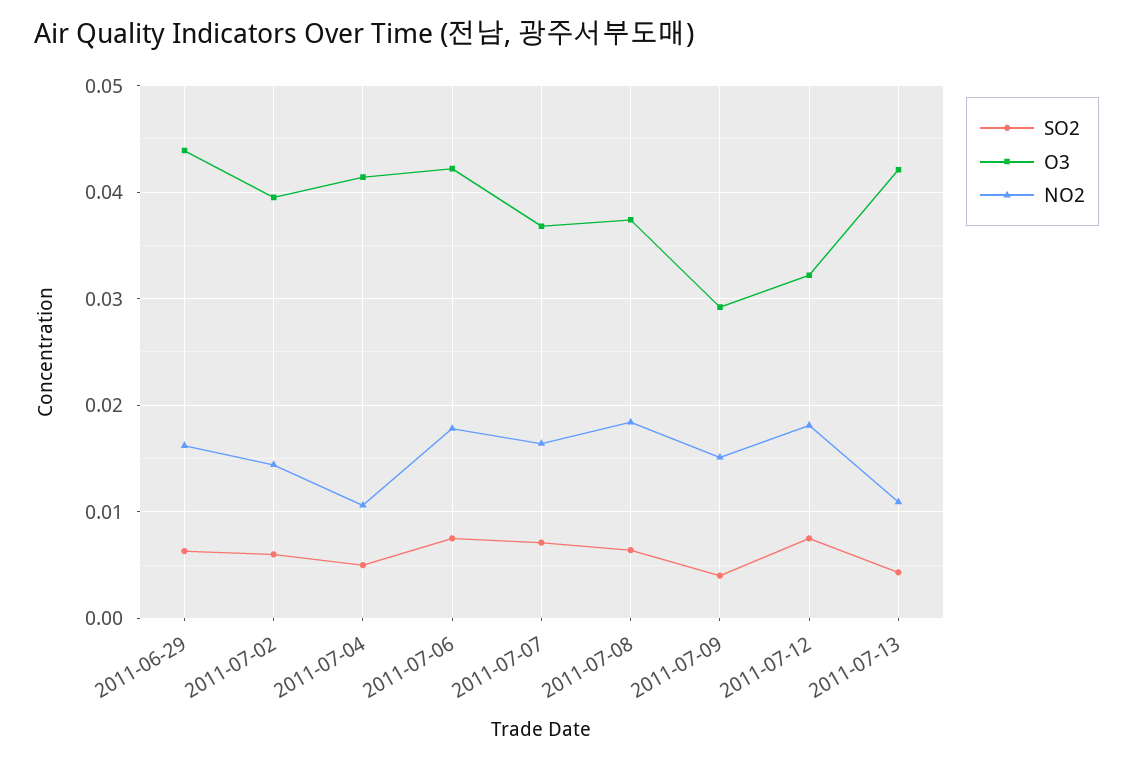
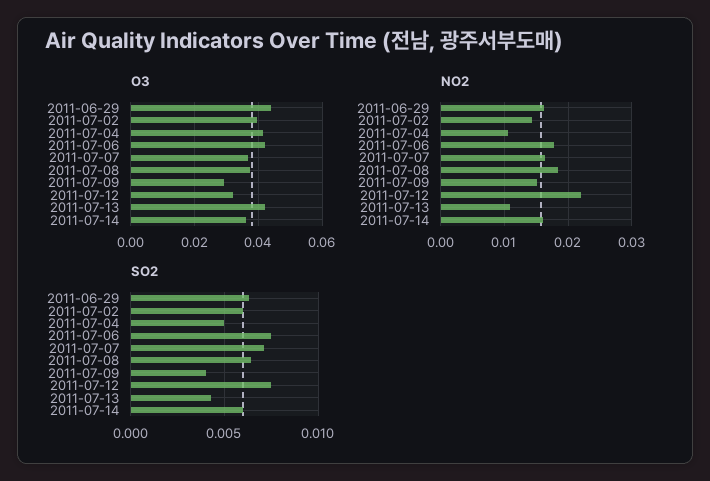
NO2, 2011-07-12: 0.018 -> 0.022
O3, 2011-07-14: none -> 0.036
NO2, 2011-07-14: none -> 0.016
SO2, 2011-07-14: none -> 0.006

